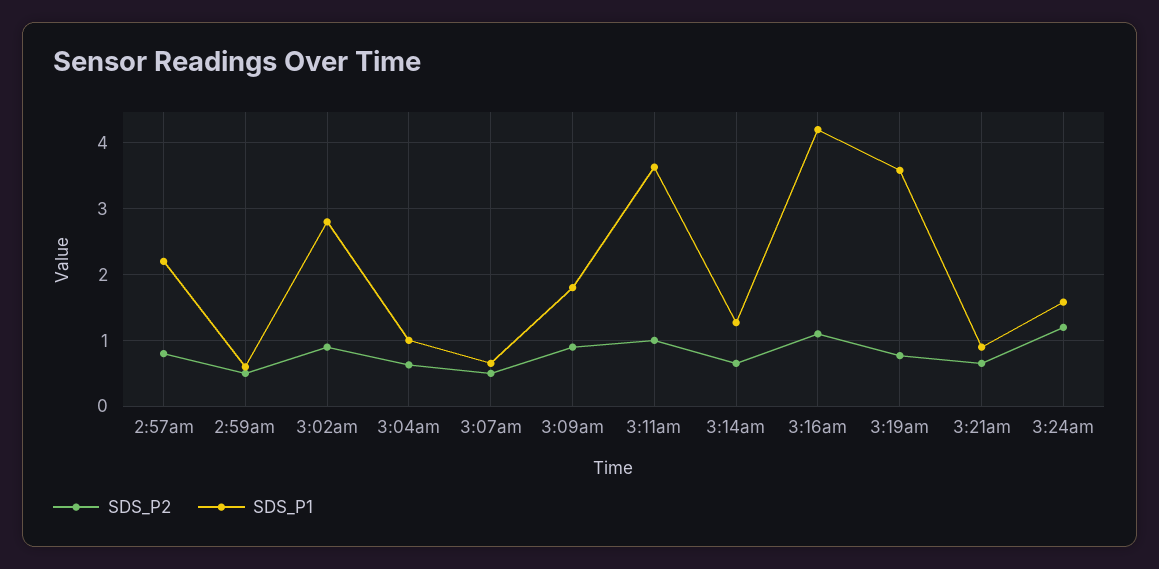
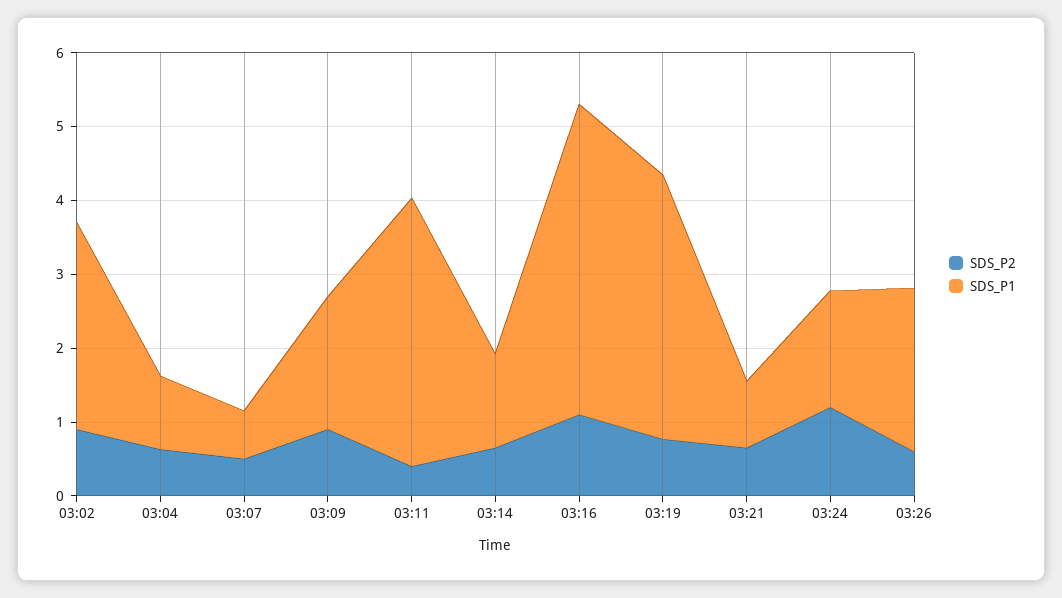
SDS_P2, 2:57am: 0.8 -> none
SDS_P1, 2:57am: 2.2 -> none
SDS_P2, 2:59am: 0.5 -> none
SDS_P1, 2:59am: 0.6 -> none
SDS_P2, 3:11am: 1 -> 0.4
SDS_P2, 03:26: none -> 0.6
SDS_P1, 03:26: none -> 2.2

